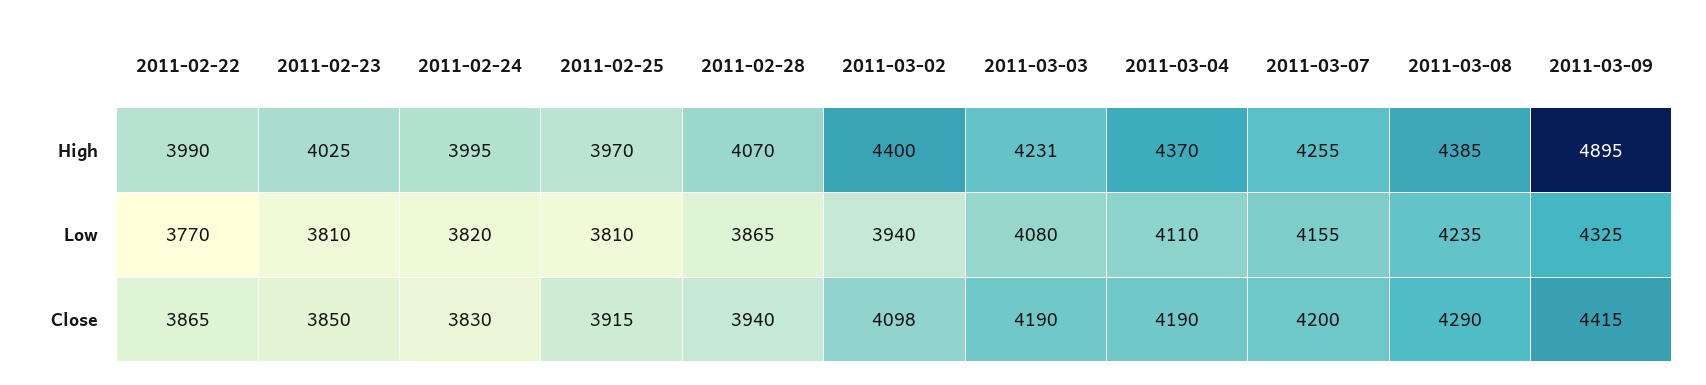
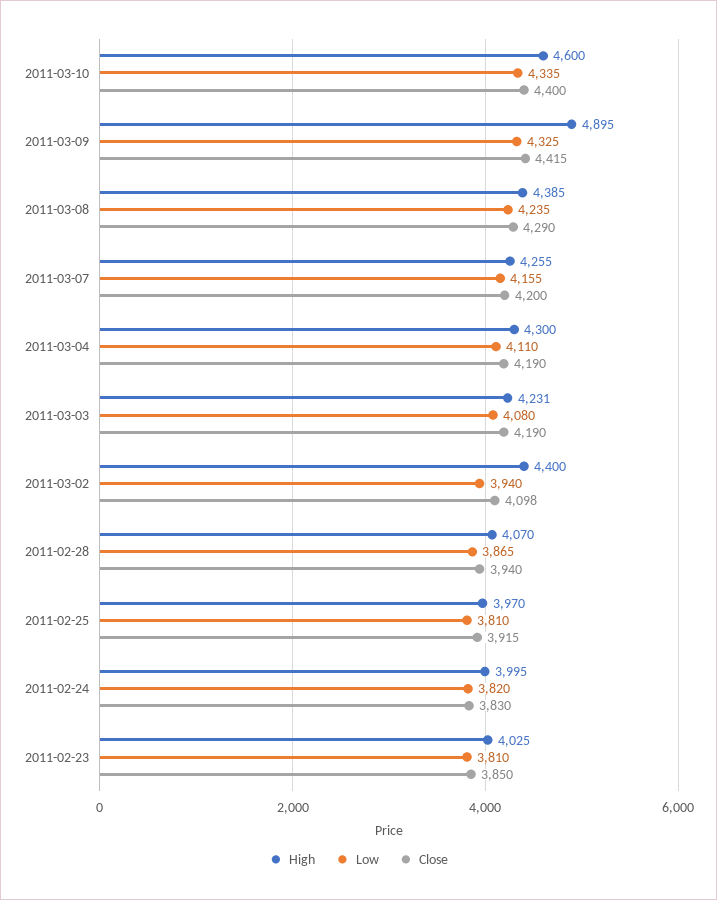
High, 2011-02-22: 3990 -> none
High, 2011-03-04: 4370 -> 4300
Low, 2011-02-22: 3770 -> none
Close, 2011-02-22: 3865 -> none
High, 2011-03-10: none -> 4600
Low, 2011-03-10: none -> 4335
Close, 2011-03-10: none -> 4400

